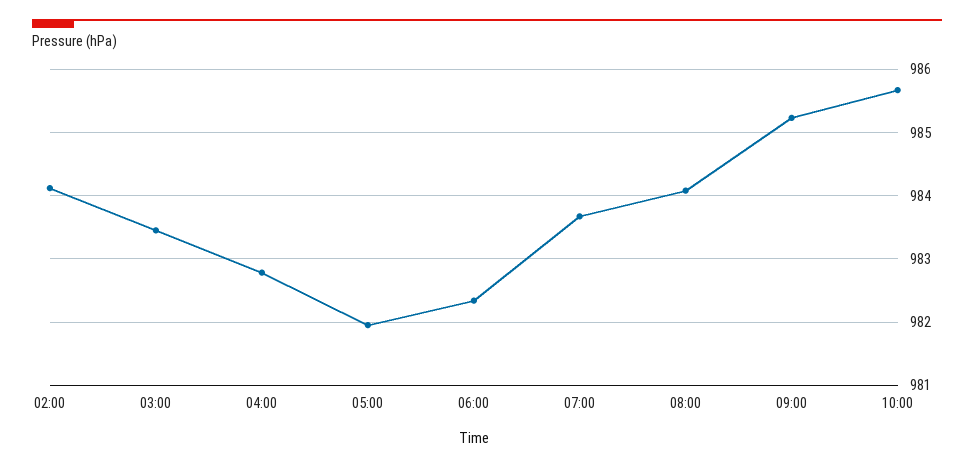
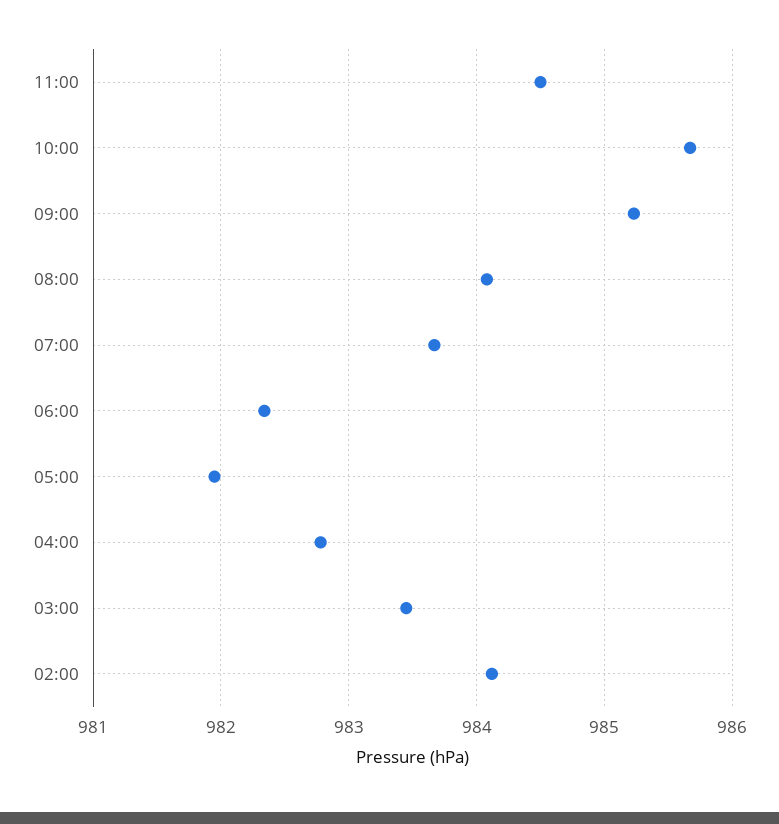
11:00: none -> 984.5

